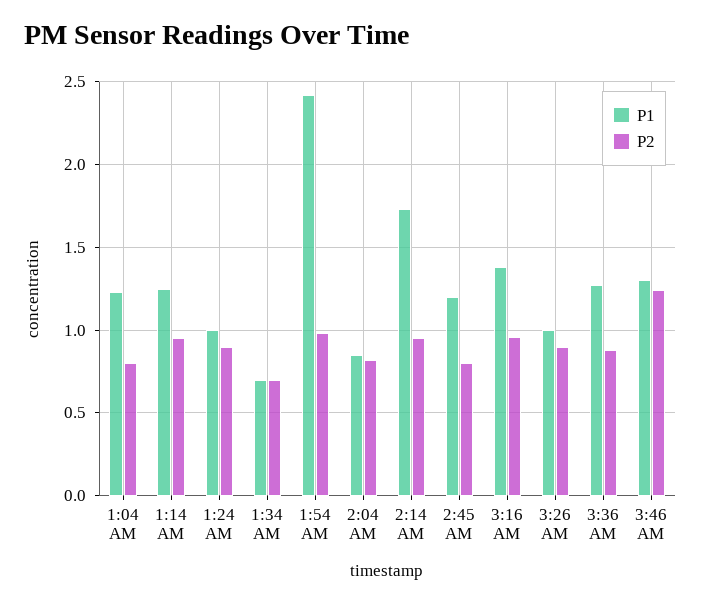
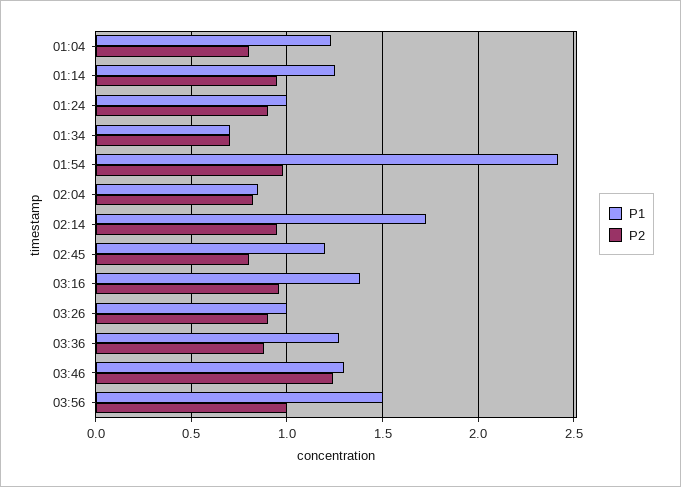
P1, 03:56: none -> 1.5
P2, 03:56: none -> 1

